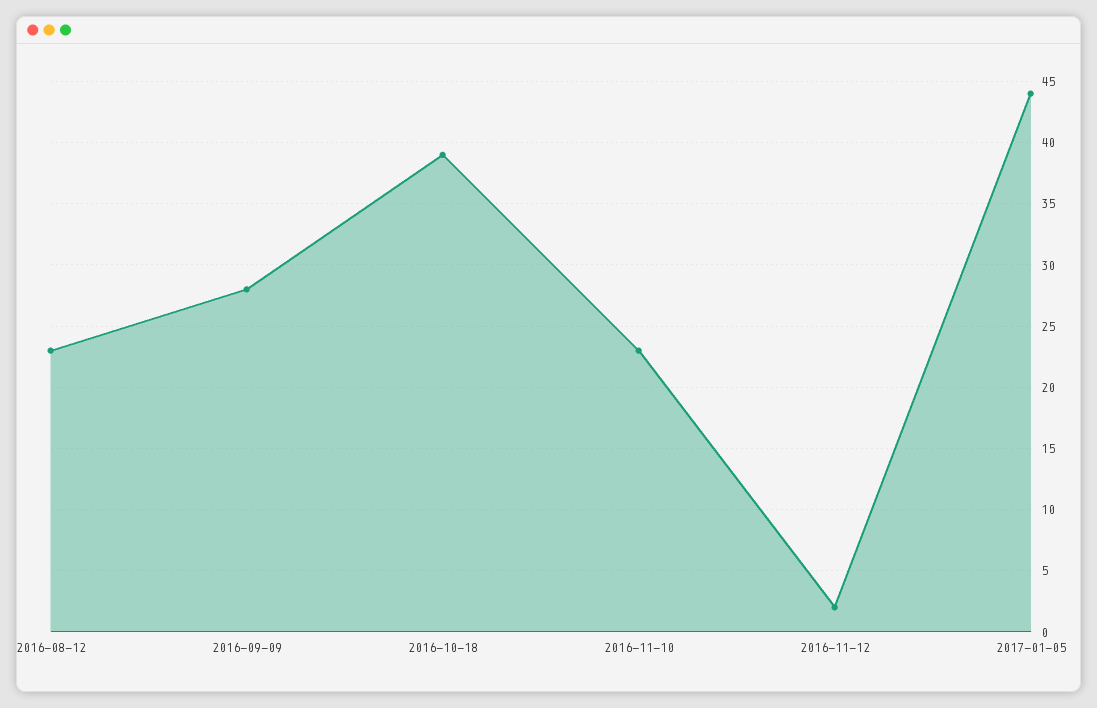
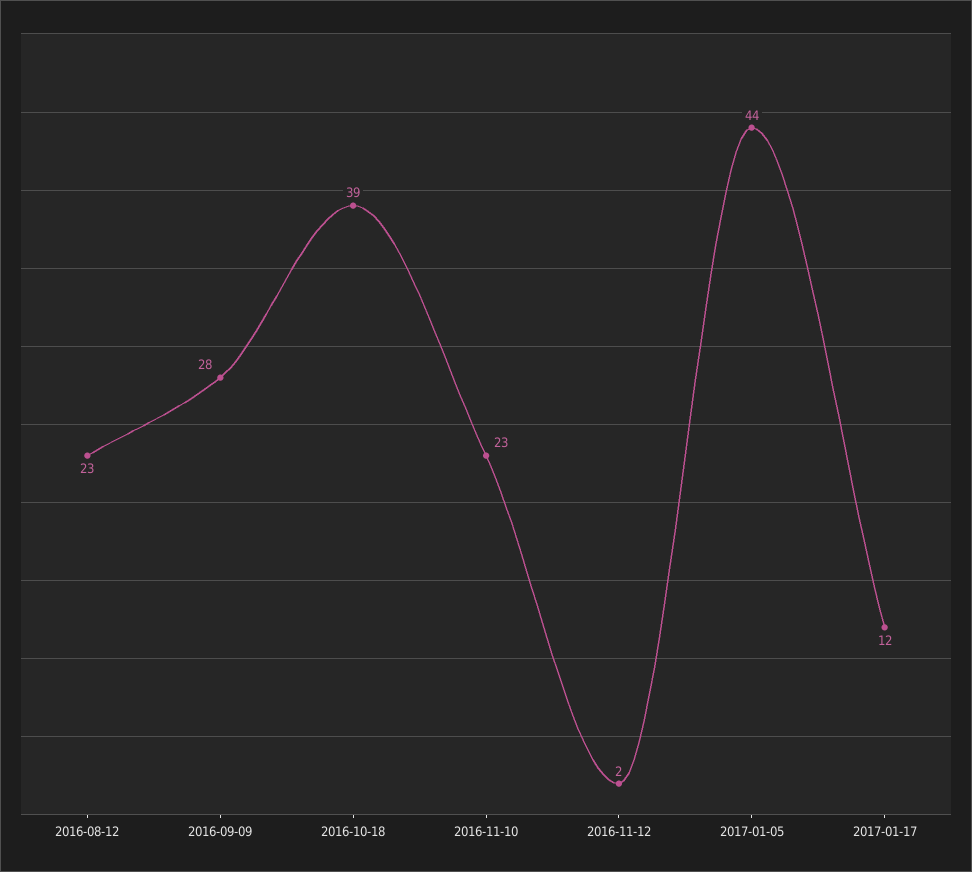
2017-01-17: none -> 12

